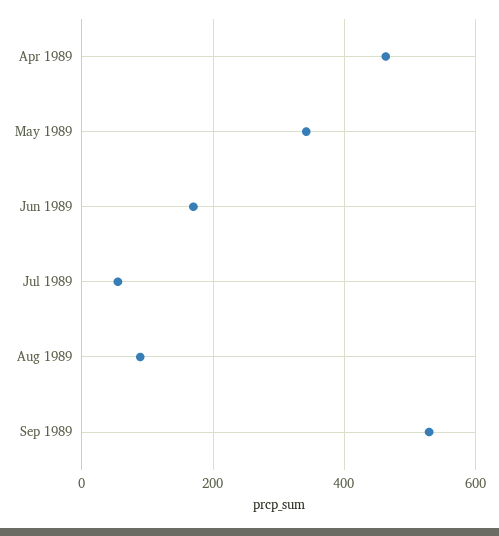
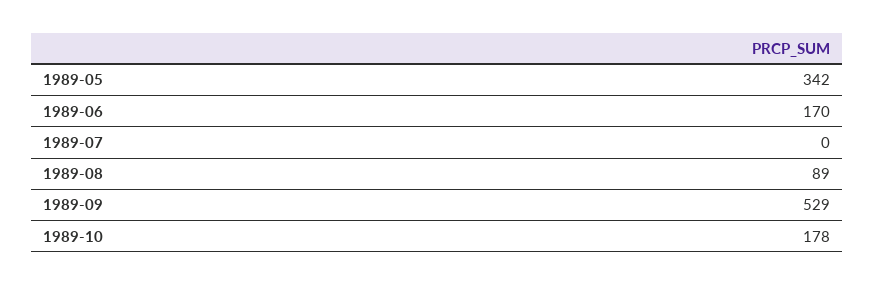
Apr 1989: 460 -> none
Jul 1989: 60 -> 0
1989-10: none -> 178

